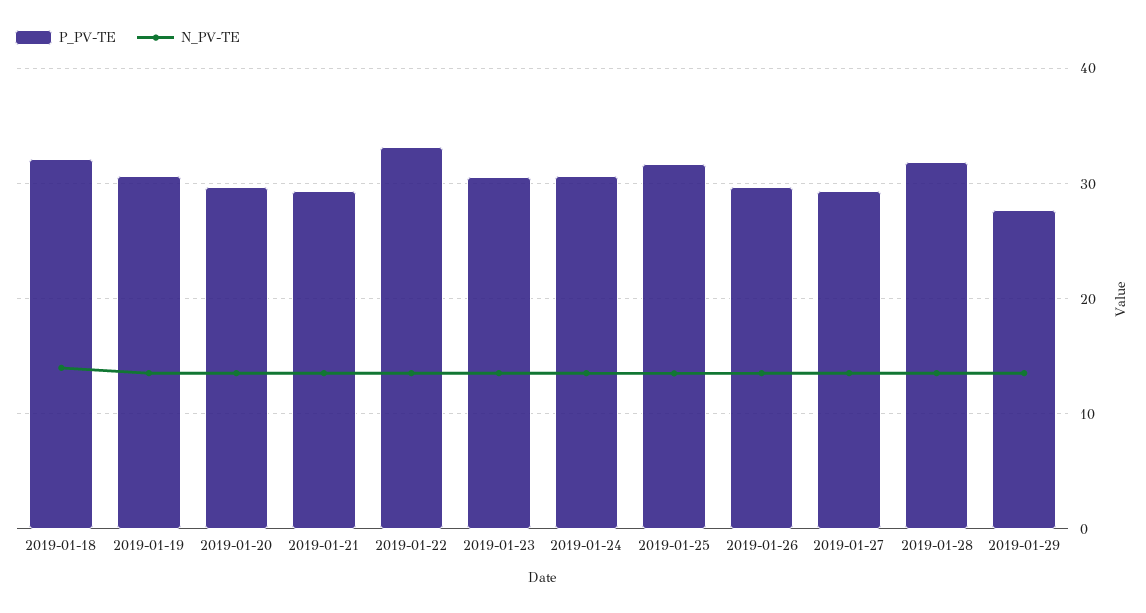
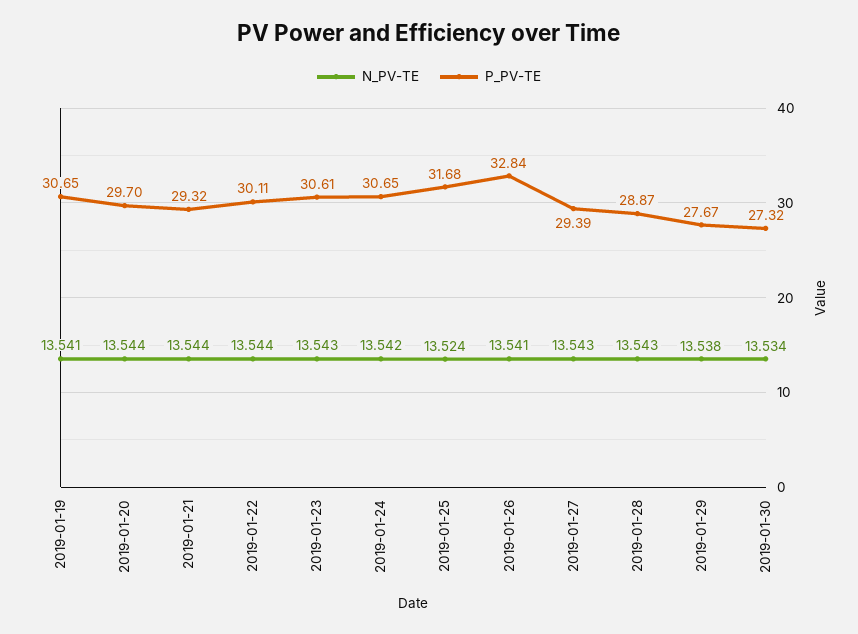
P_PV-TE, 2019-01-18: 32 -> none
N_PV-TE, 2019-01-18: 14 -> none
P_PV-TE, 2019-01-22: 33 -> 30.11
P_PV-TE, 2019-01-26: 30 -> 32.84
P_PV-TE, 2019-01-28: 32 -> 28.87
N_PV-TE, 2019-01-30: none -> 13.534
P_PV-TE, 2019-01-30: none -> 27.32

